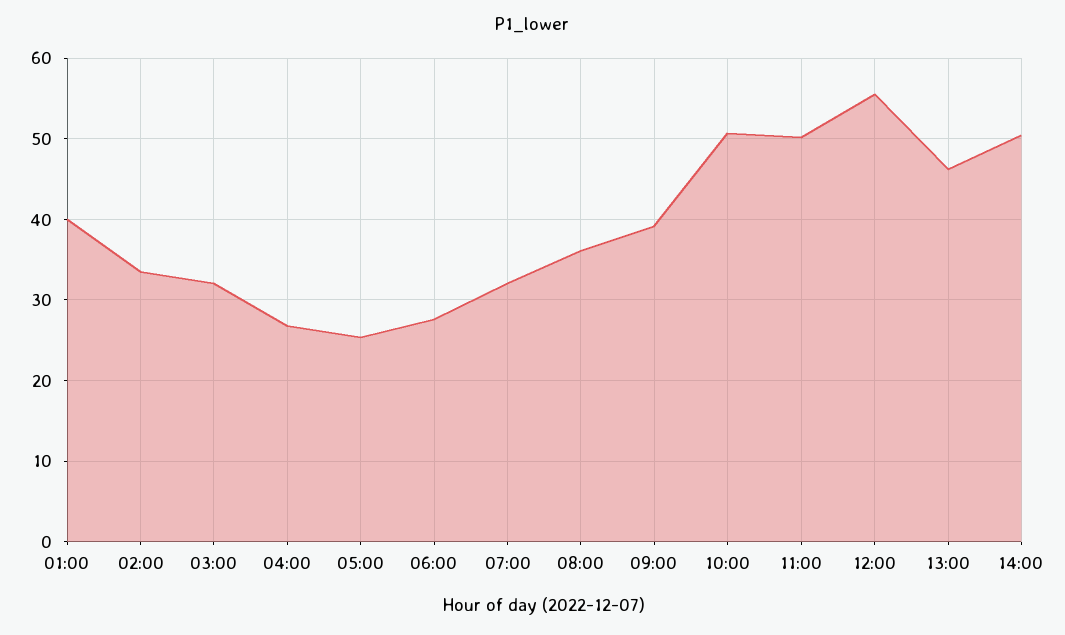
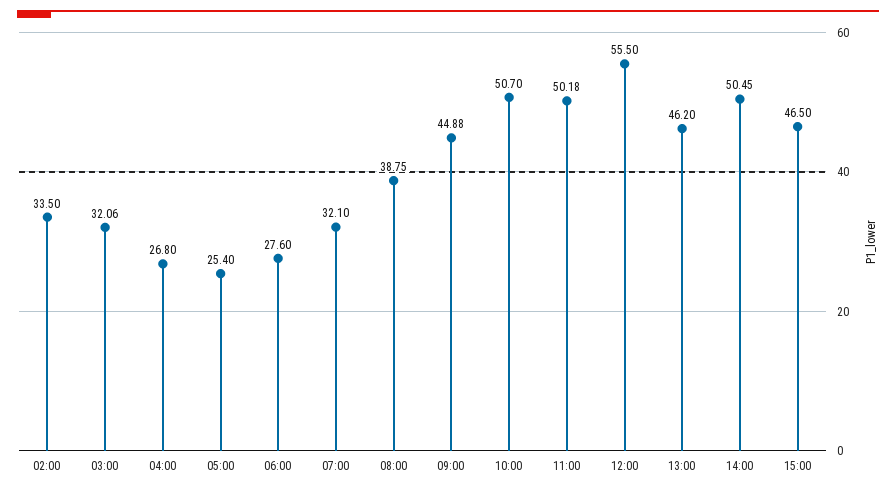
01:00: 40 -> none
08:00: 36 -> 38.75
09:00: 39 -> 44.88
15:00: none -> 46.5

